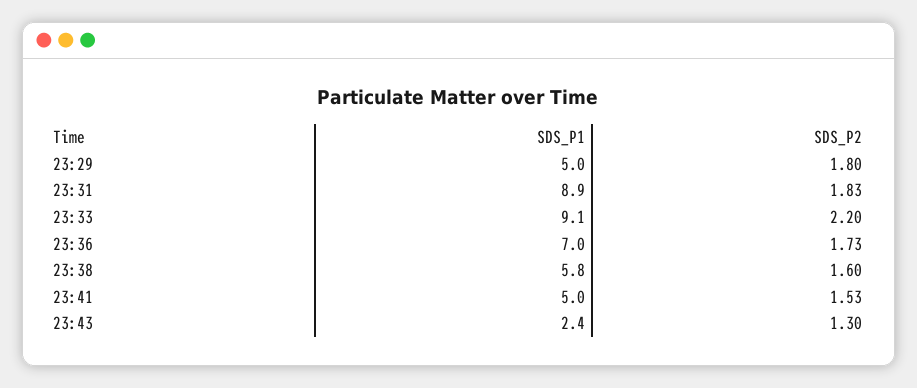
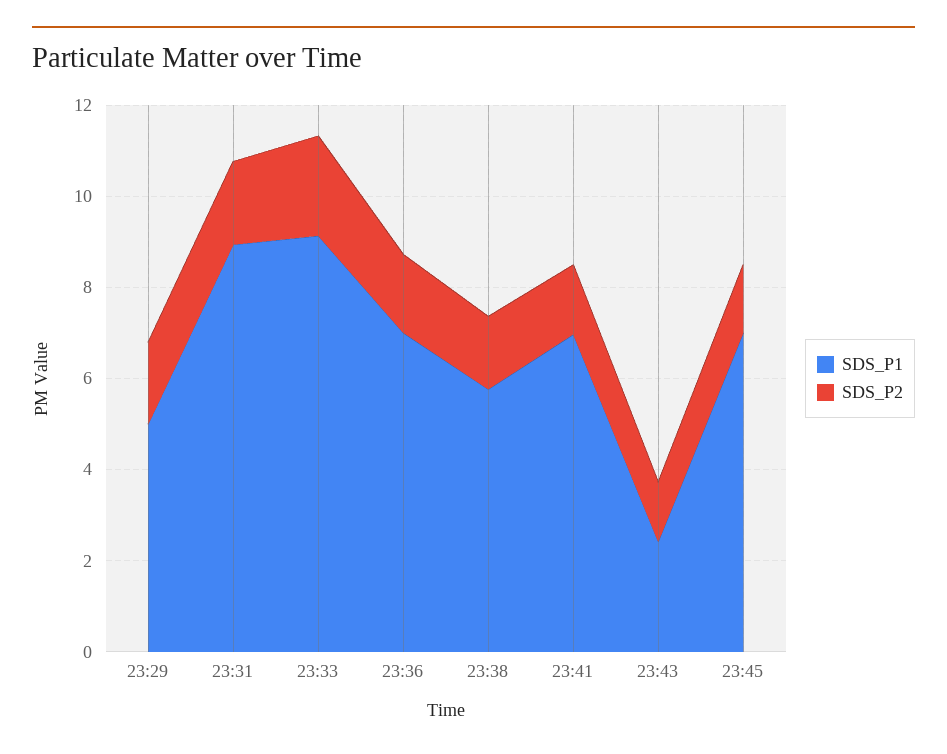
SDS_P1, 23:41: 5 -> 7
SDS_P1, 23:45: none -> 7
SDS_P2, 23:45: none -> 1.5

